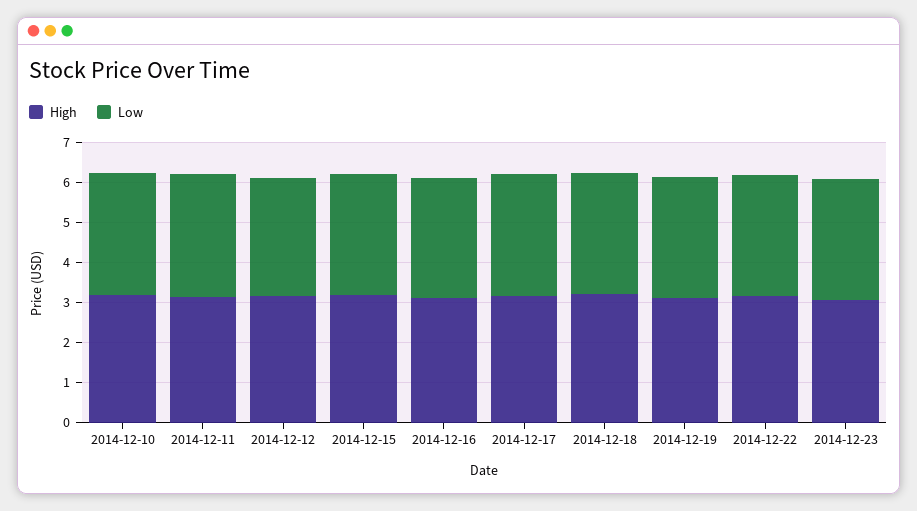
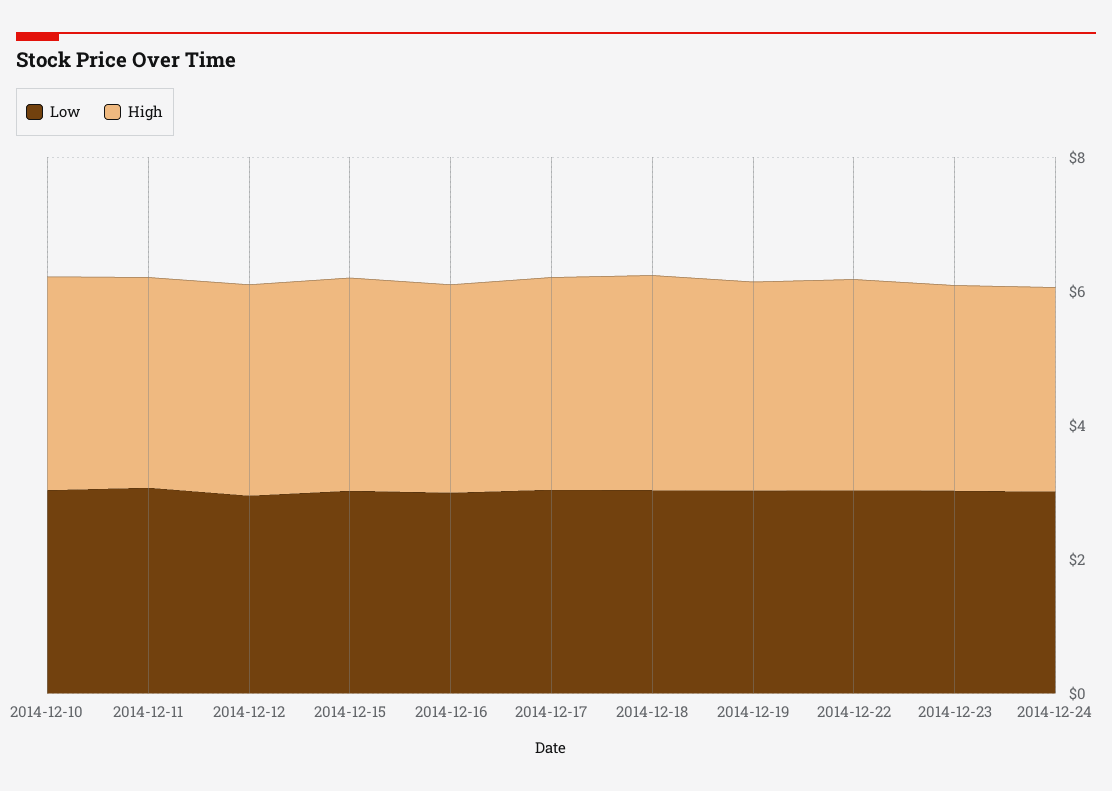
Low, 2014-12-24: none -> 3
High, 2014-12-24: none -> 3

